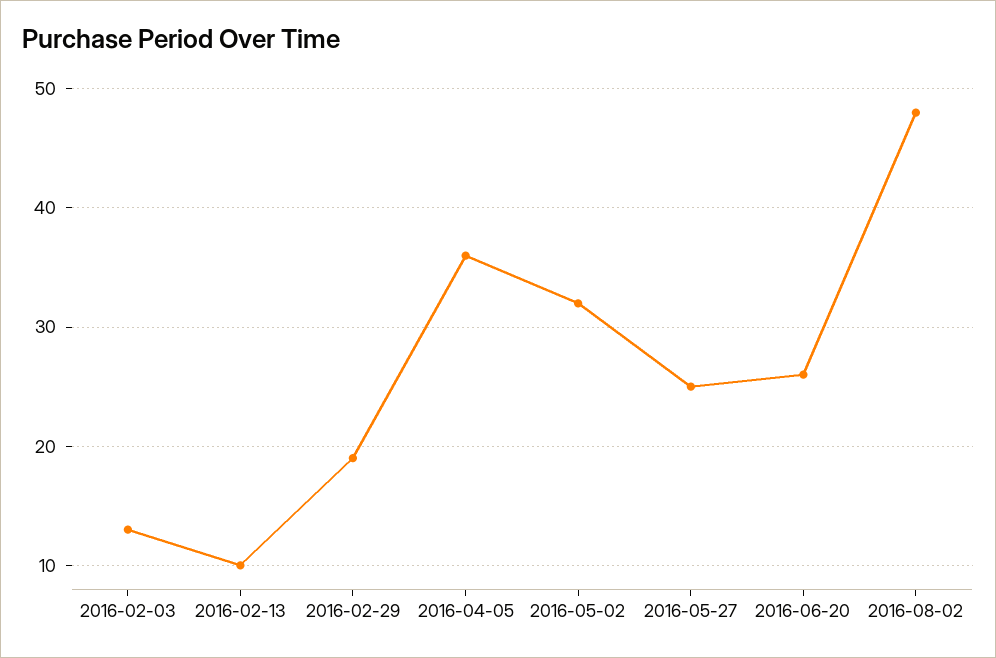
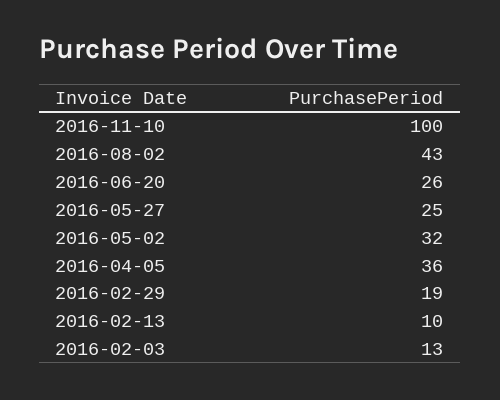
2016-08-02: 48 -> 43
2016-11-10: none -> 100

